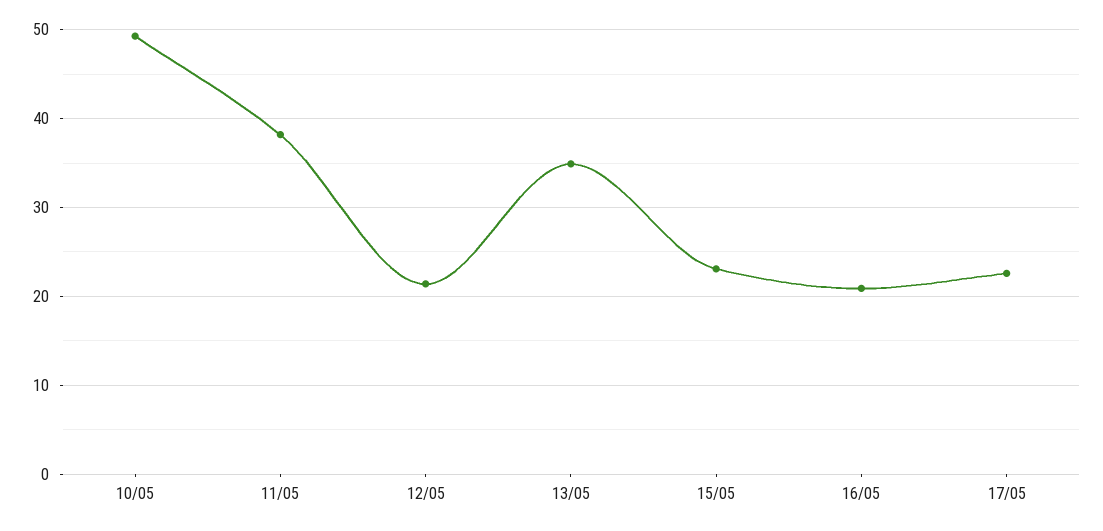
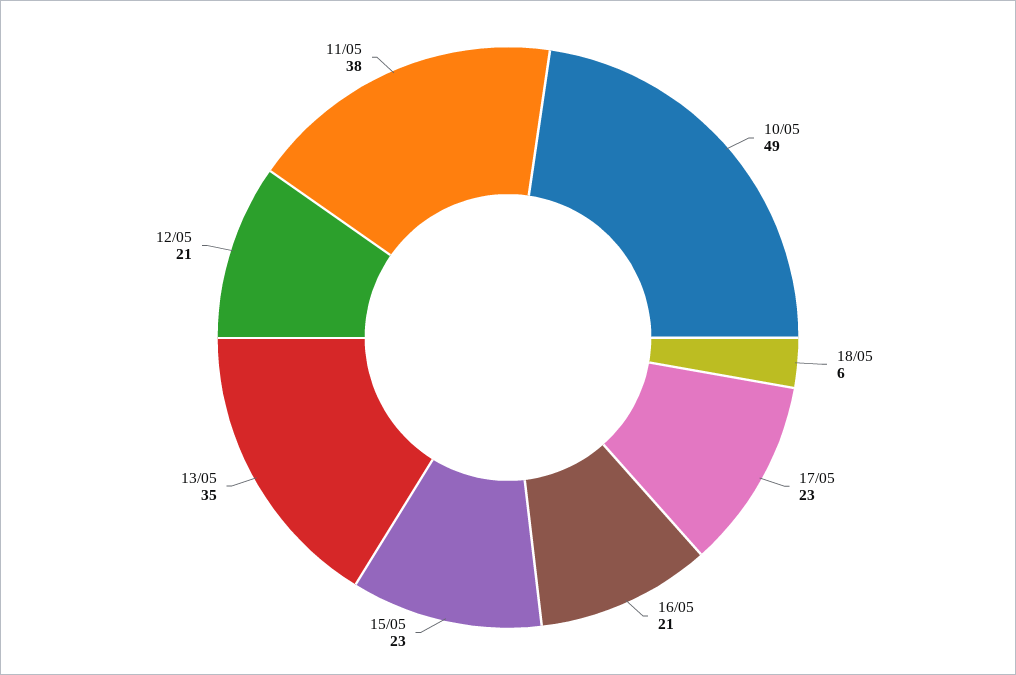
18/05: none -> 6

